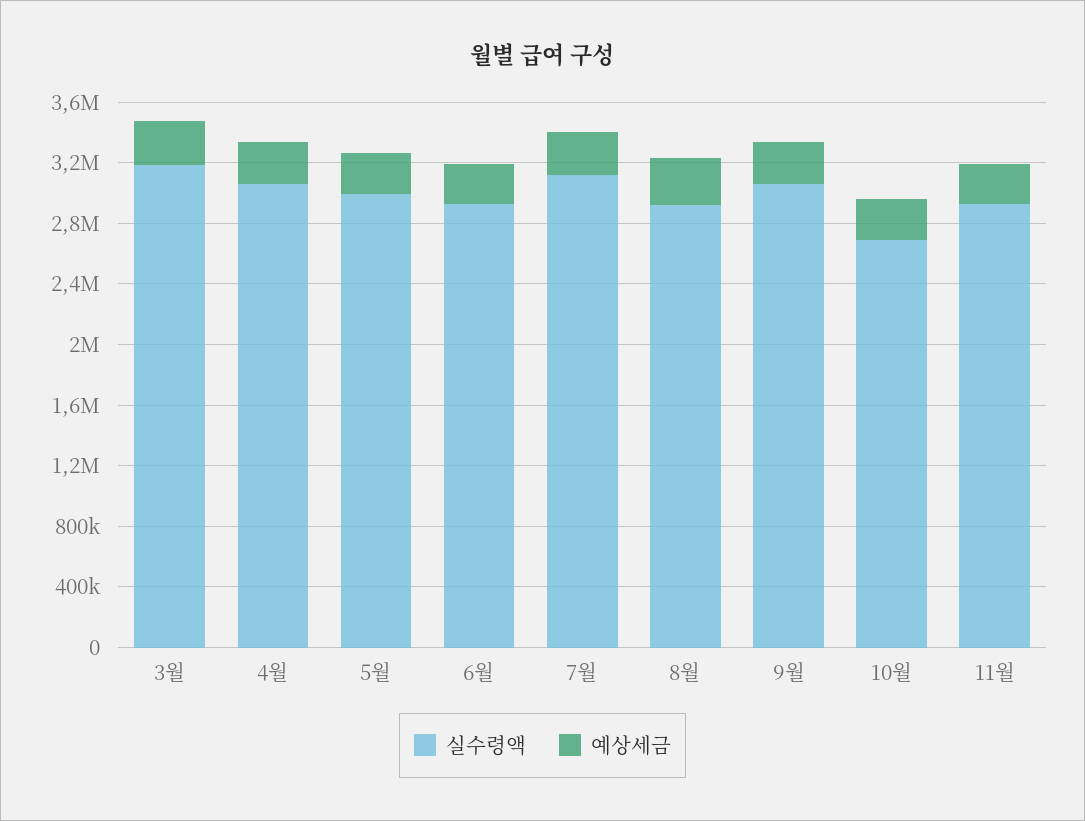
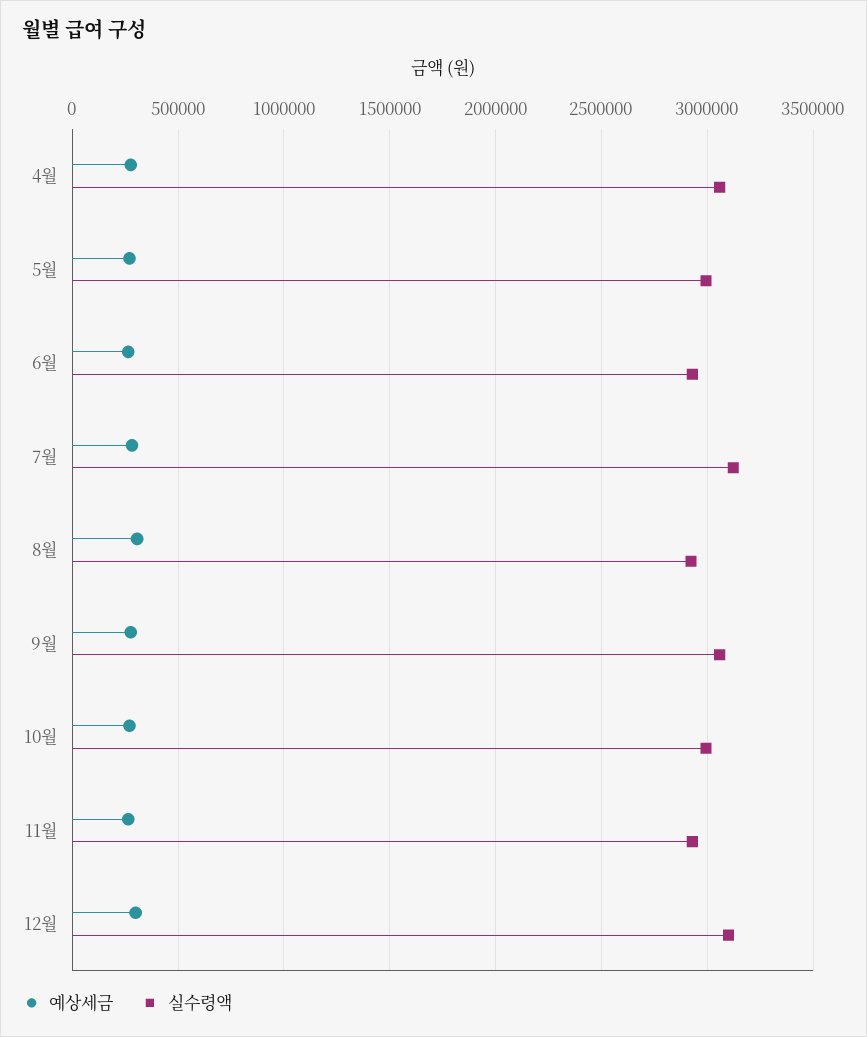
실수령액, 3월: 3200000 -> none
예상세금, 3월: 300000 -> none
실수령액, 10월: 2700000 -> 3000000
예상세금, 12월: none -> 300000
실수령액, 12월: none -> 3100000

